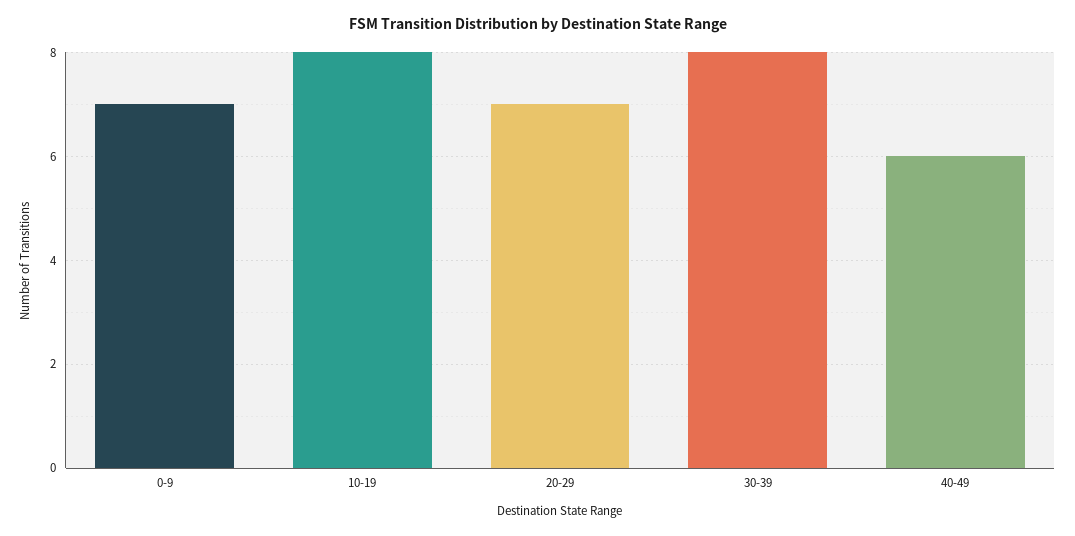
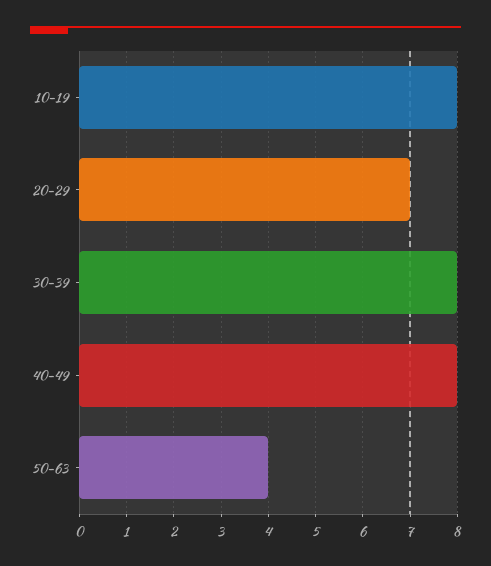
0-9: 7 -> none
40-49: 6 -> 8
50-63: none -> 4

